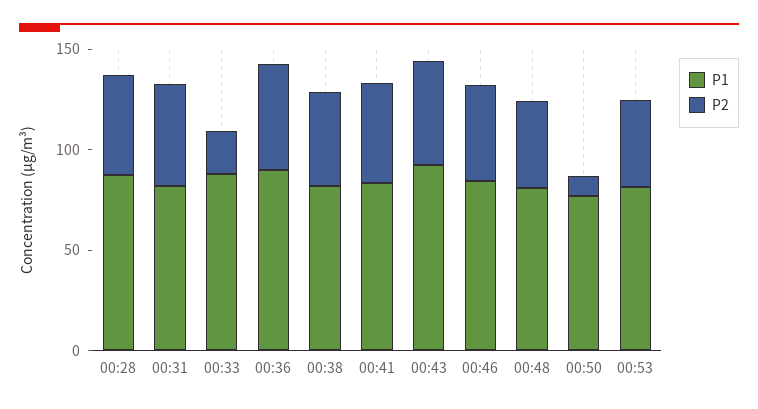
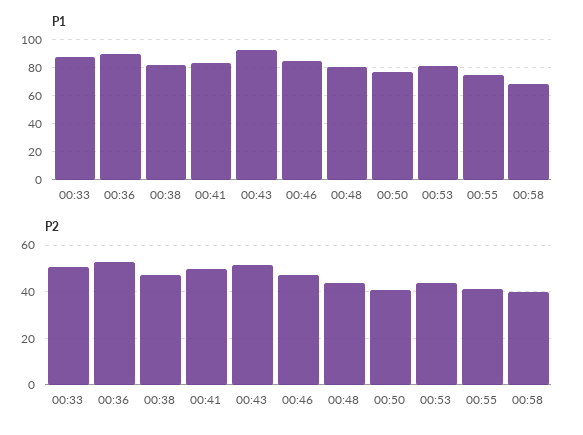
P1, 00:28: 90 -> none
P2, 00:28: 50 -> none
P1, 00:31: 80 -> none
P2, 00:31: 50 -> none
P2, 00:33: 20 -> 50
P2, 00:50: 10 -> 40
P1, 00:55: none -> 75
P1, 00:58: none -> 70
P2, 00:55: none -> 40
P2, 00:58: none -> 40

